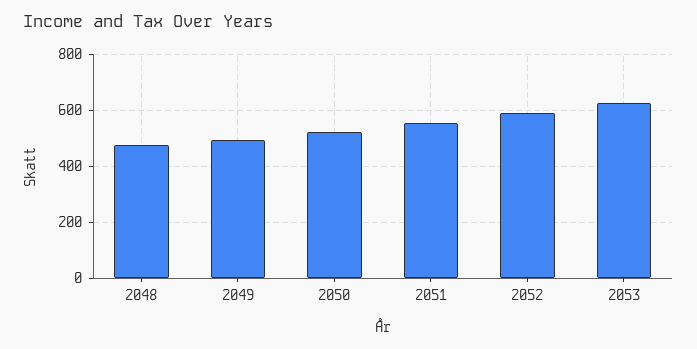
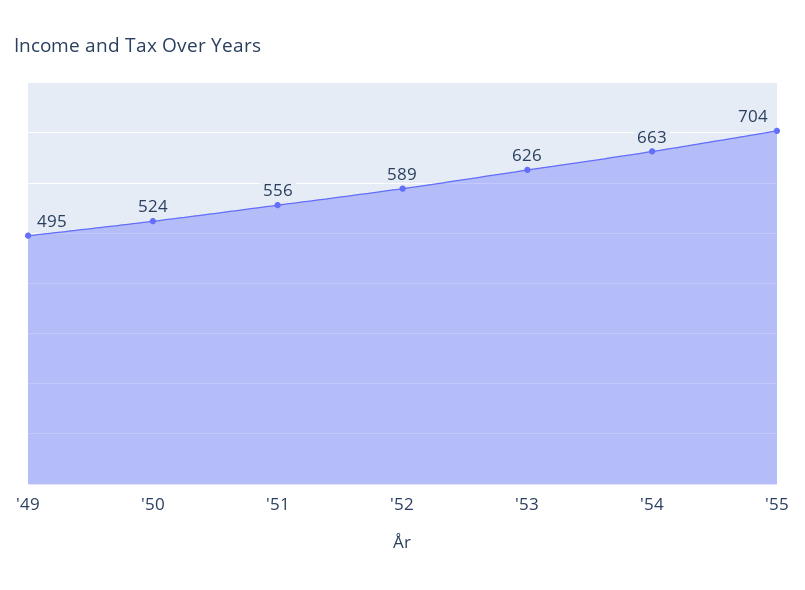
2048: 475 -> none
'54: none -> 663
'55: none -> 704

